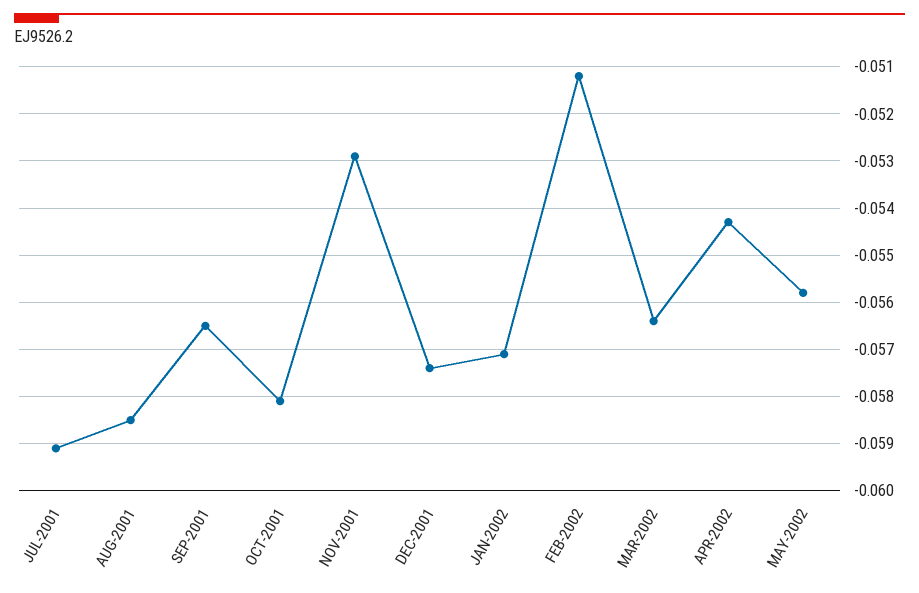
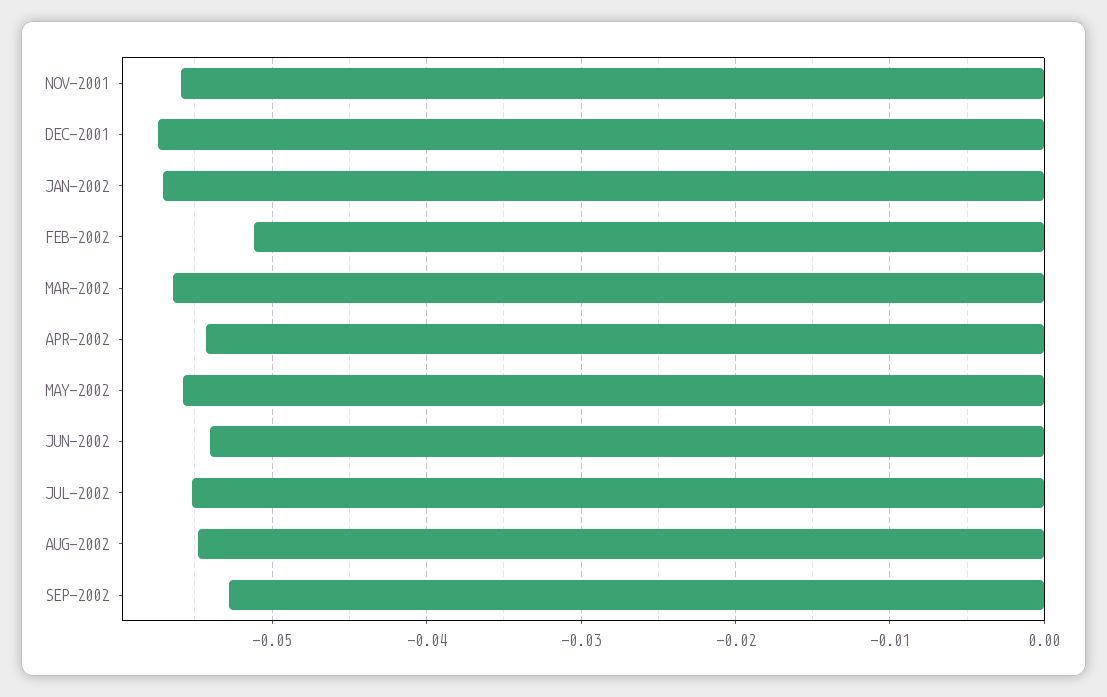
JUL-2001: -0.059 -> none
AUG-2001: -0.0585 -> none
SEP-2001: -0.0565 -> none
OCT-2001: -0.058 -> none
NOV-2001: -0.053 -> -0.056
JUN-2002: none -> -0.054
JUL-2002: none -> -0.055
AUG-2002: none -> -0.055
SEP-2002: none -> -0.053

